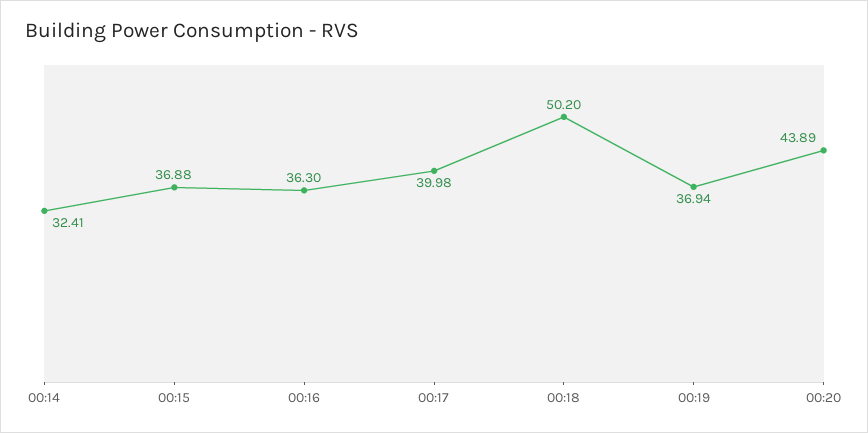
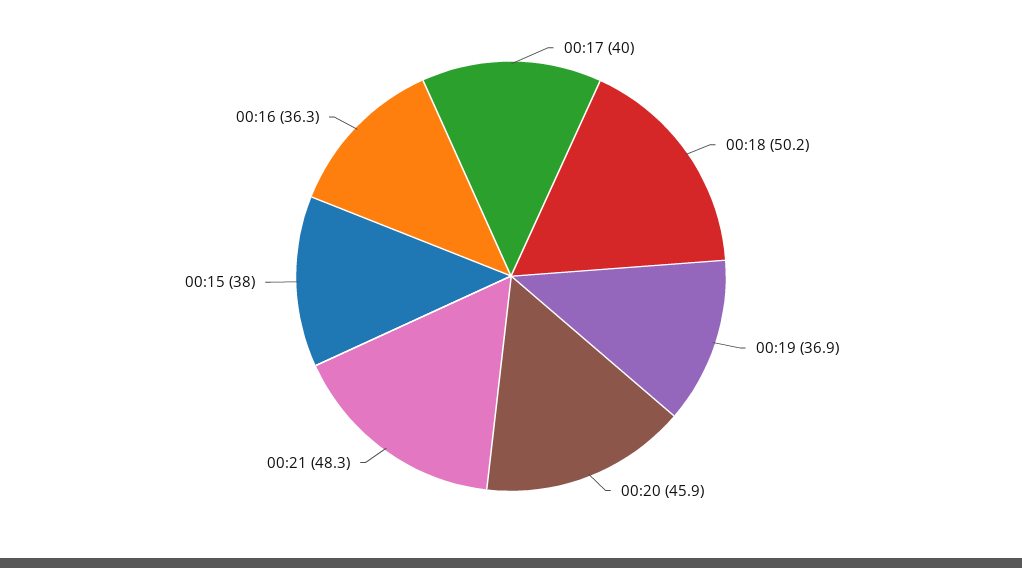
00:14: 32.41 -> none
00:15: 36.88 -> 38
00:20: 43.89 -> 45.9
00:21: none -> 48.3

